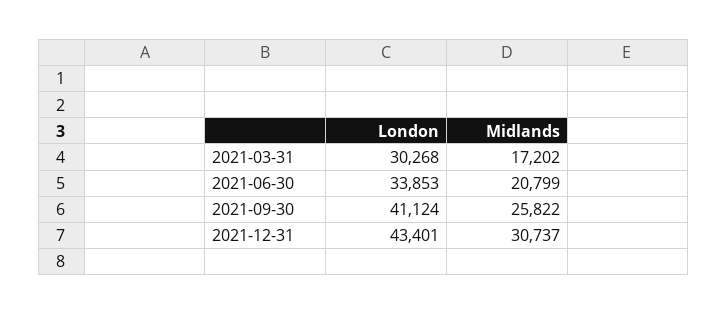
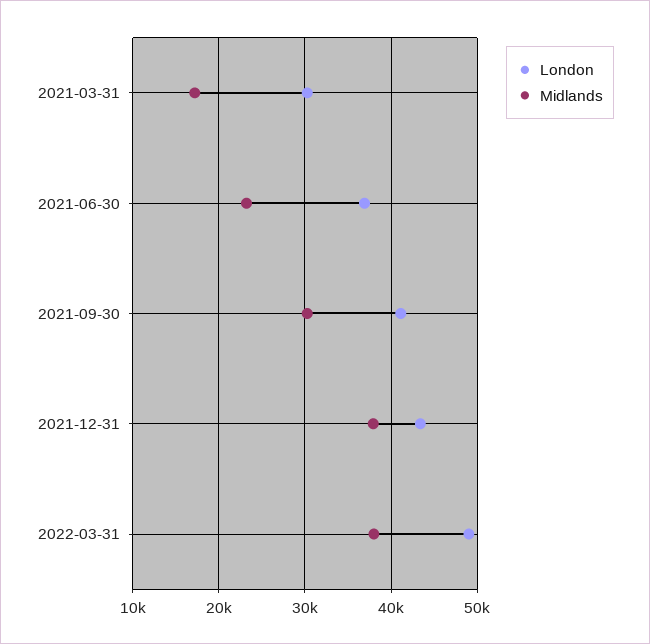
London, 2021-06-30: 33853 -> 37000
Midlands, 2021-06-30: 20799 -> 23000
Midlands, 2021-09-30: 25822 -> 30000
Midlands, 2021-12-31: 30737 -> 38000
London, 2022-03-31: none -> 49000
Midlands, 2022-03-31: none -> 38000

